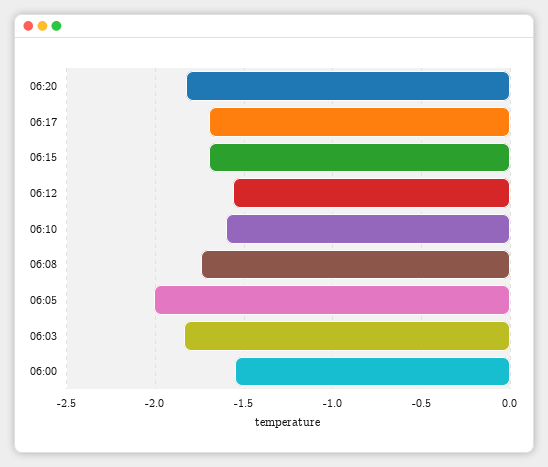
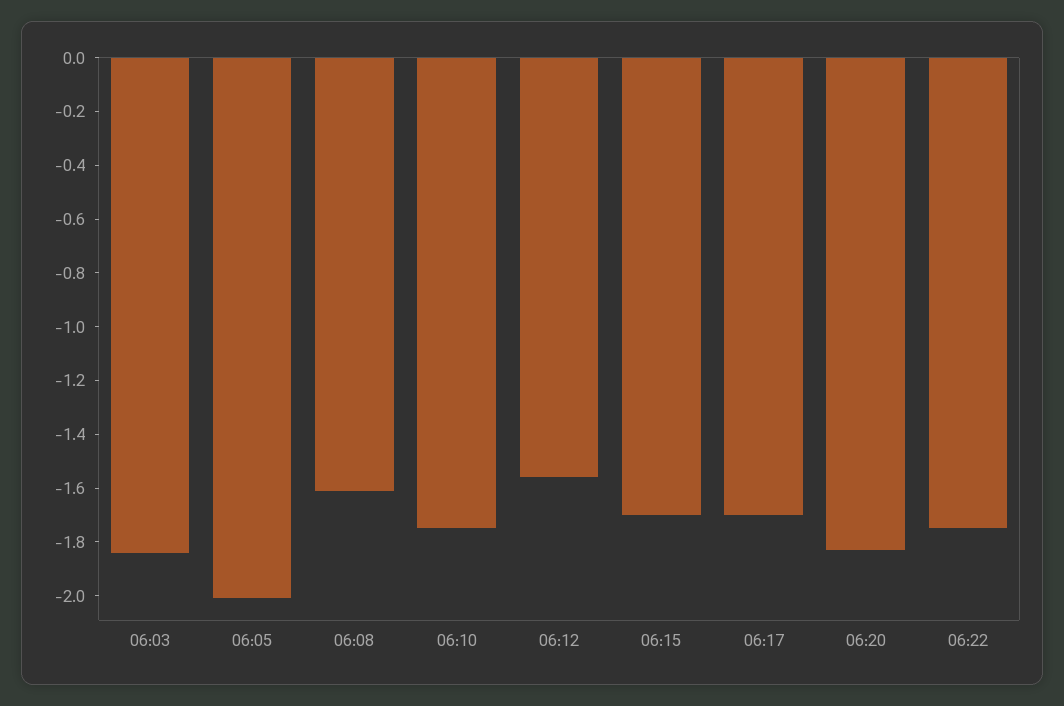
06:10: -1.6 -> -1.75
06:08: -1.75 -> -1.6
06:00: -1.55 -> none
06:22: none -> -1.75

